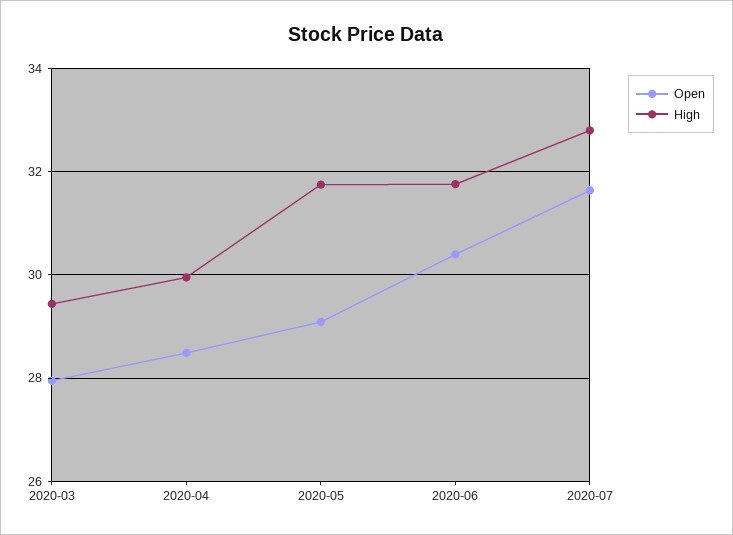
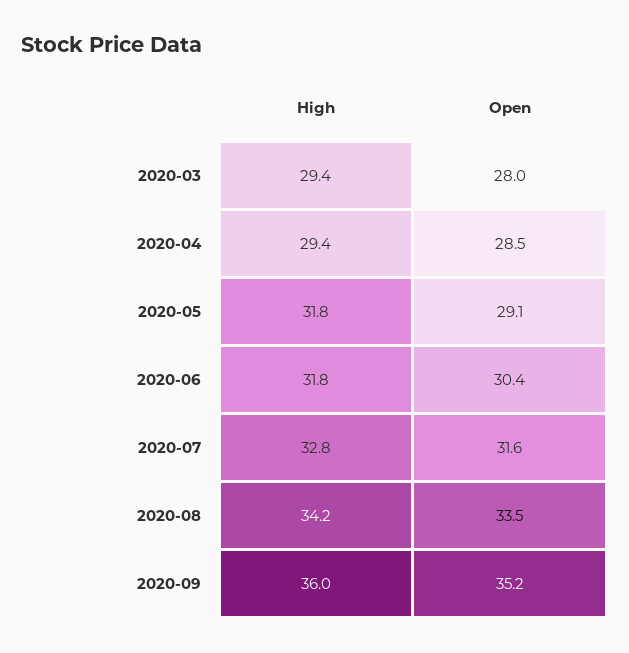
High, 2020-04: 30 -> 29.4
High, 2020-08: none -> 34.2
Open, 2020-08: none -> 33.5
High, 2020-09: none -> 36
Open, 2020-09: none -> 35.2

